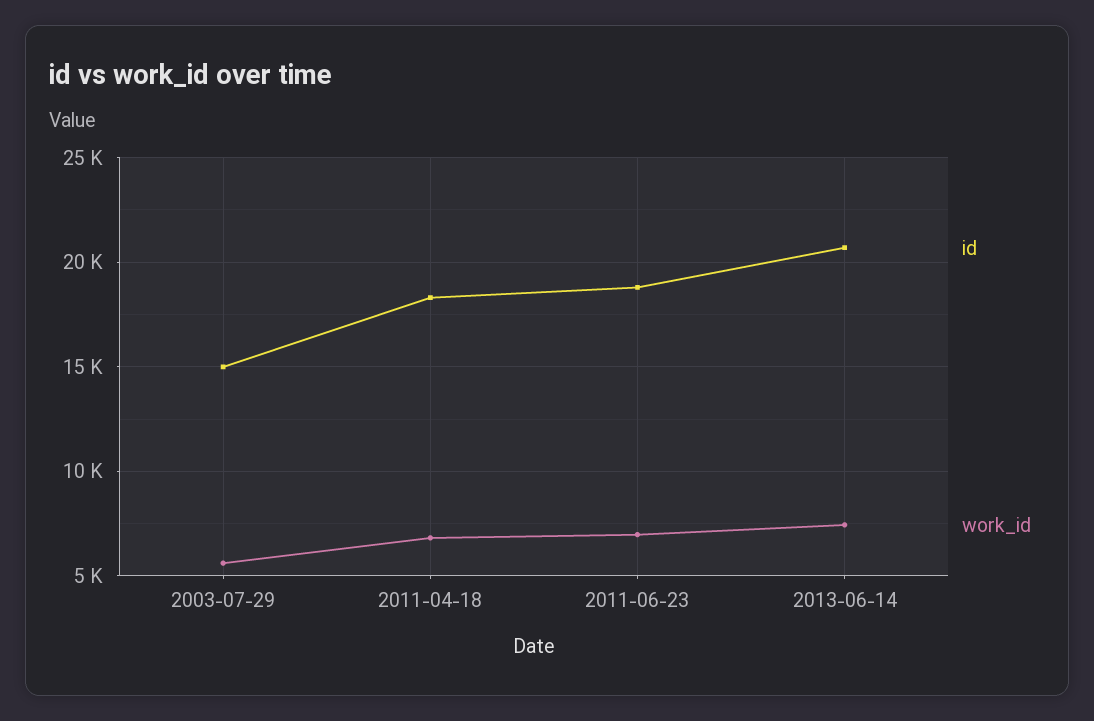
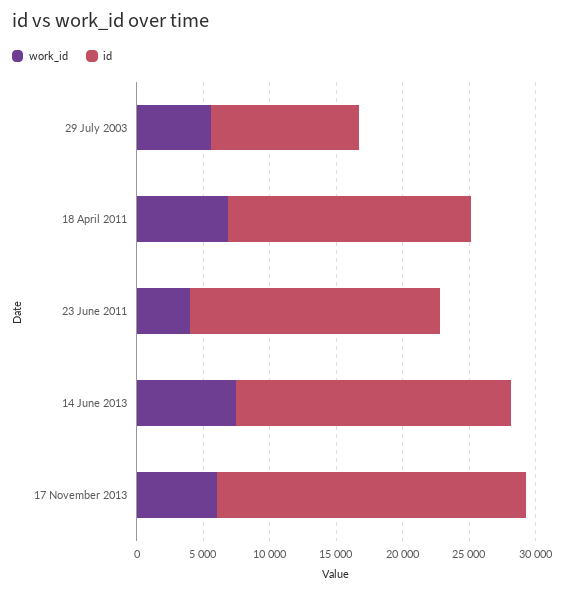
id, 2003-07-29: 15000 -> 11000
work_id, 2011-06-23: 7000 -> 4000
work_id, 17 November 2013: none -> 6000
id, 17 November 2013: none -> 23000

